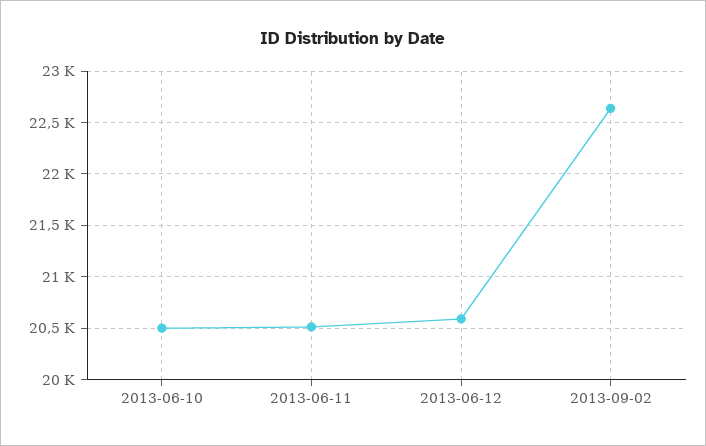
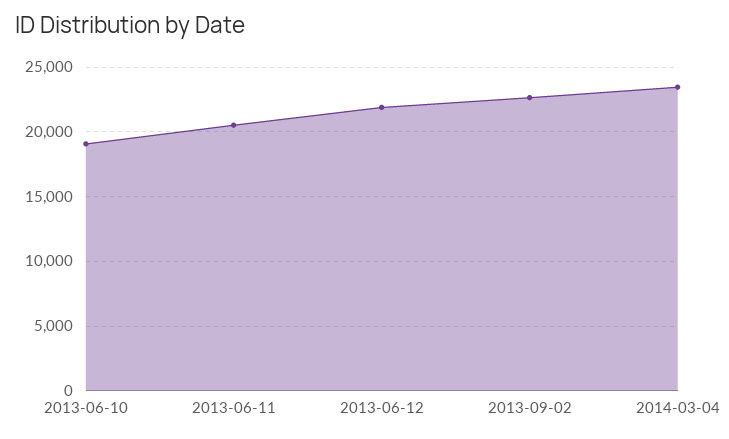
2013-06-10: 20500 -> 19000
2013-06-12: 20600 -> 22000
2014-03-04: none -> 23500

